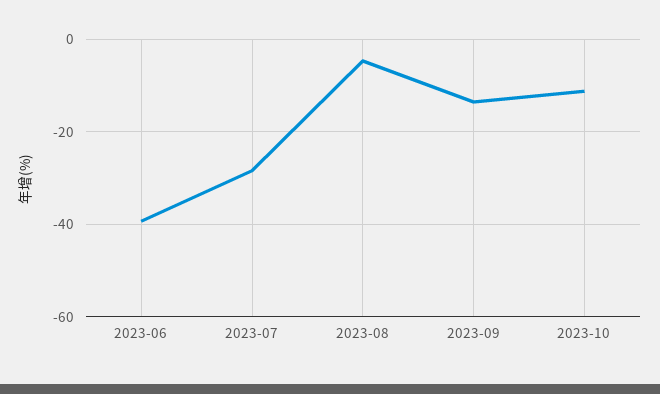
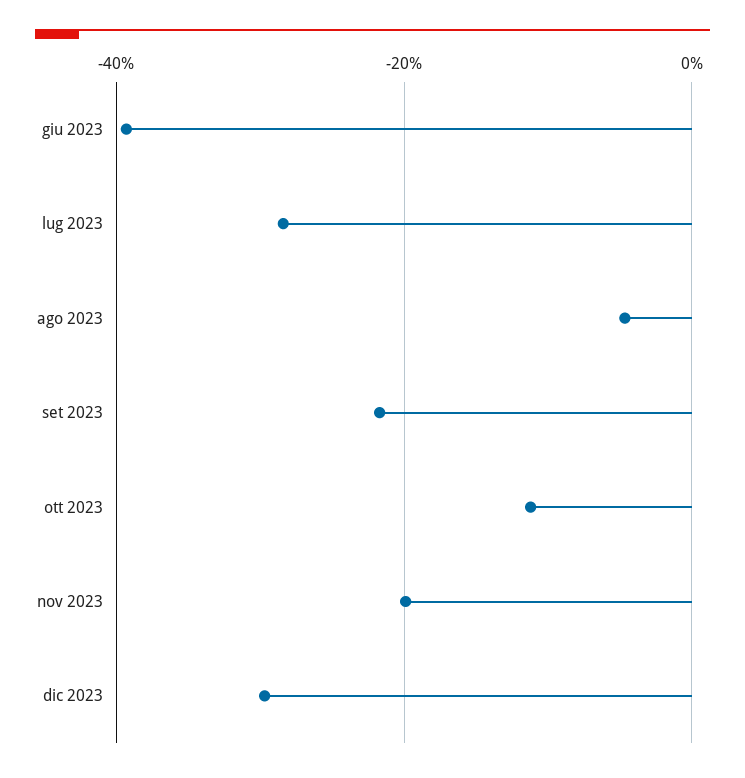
2023-09: -14 -> -22
nov 2023: none -> -20
dic 2023: none -> -30

